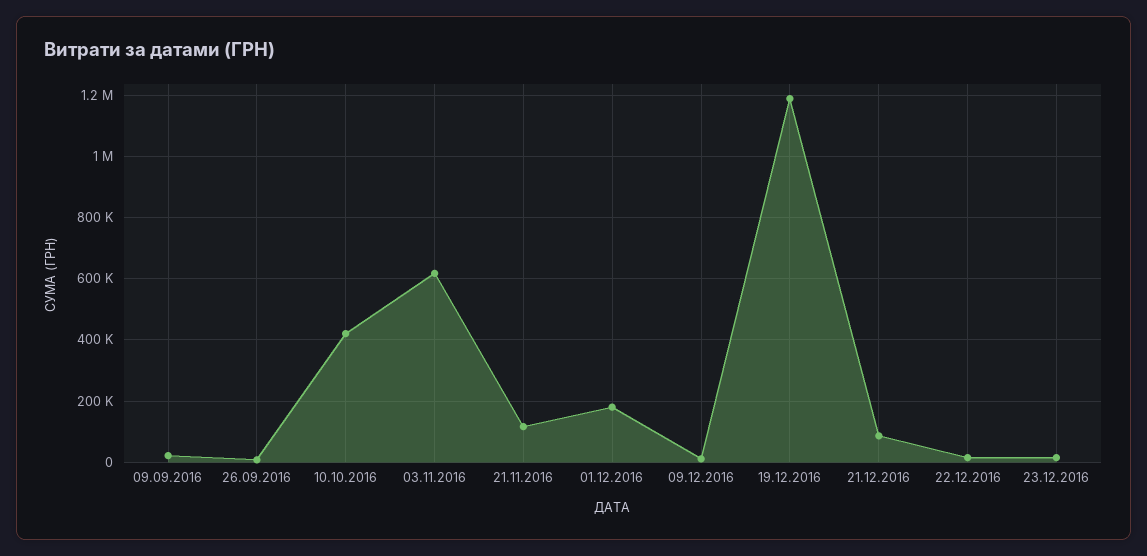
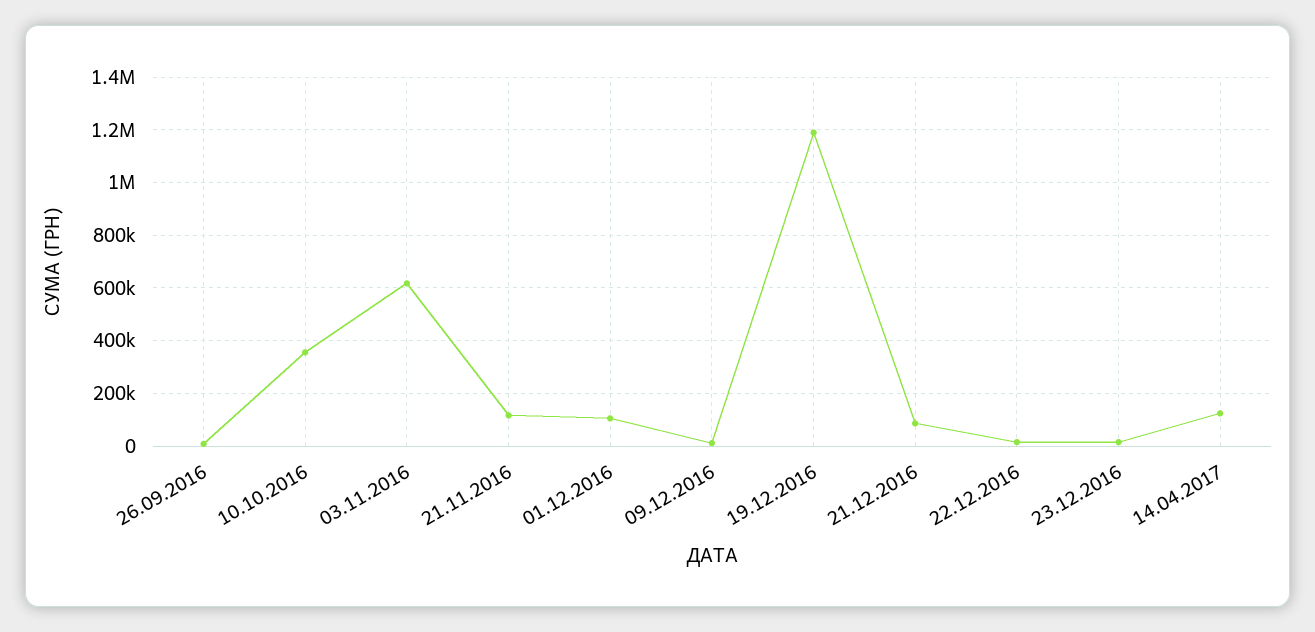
09.09.2016: 20000 -> none
10.10.2016: 420000 -> 350000
01.12.2016: 180000 -> 100000
14.04.2017: none -> 125000

